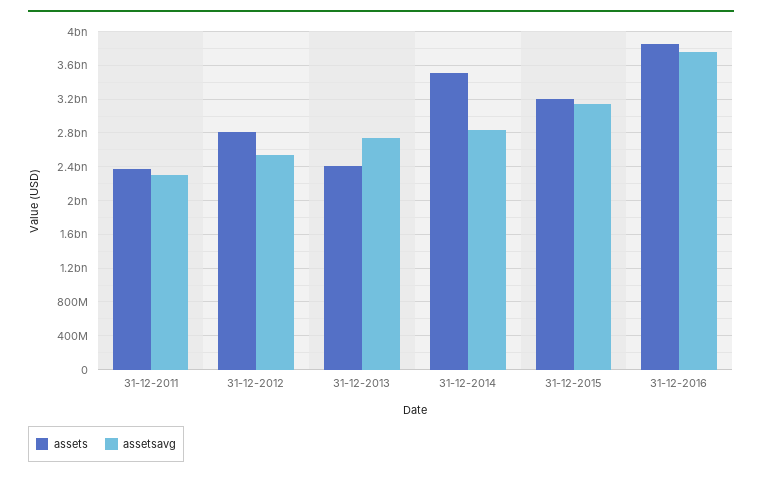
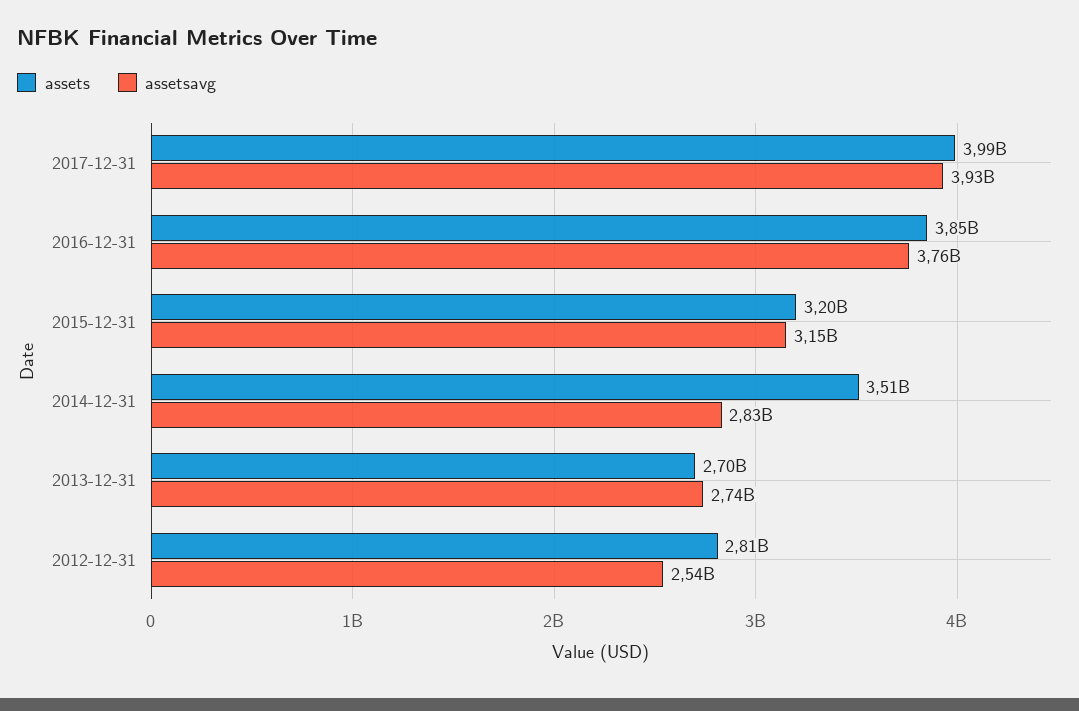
assets, 31-12-2011: 2400000000 -> none
assetsavg, 31-12-2011: 2300000000 -> none
assets, 31-12-2013: 2400000000 -> 2700000000
assets, 2017-12-31: none -> 3990000000
assetsavg, 2017-12-31: none -> 3930000000

